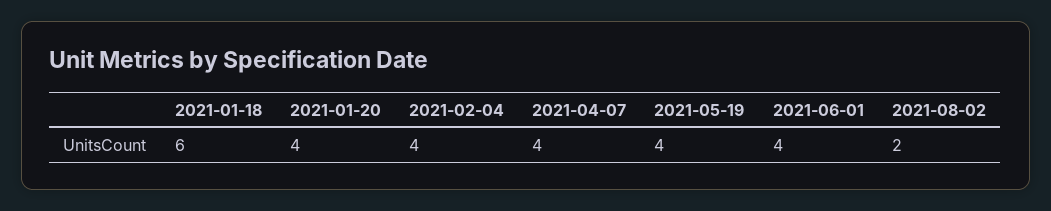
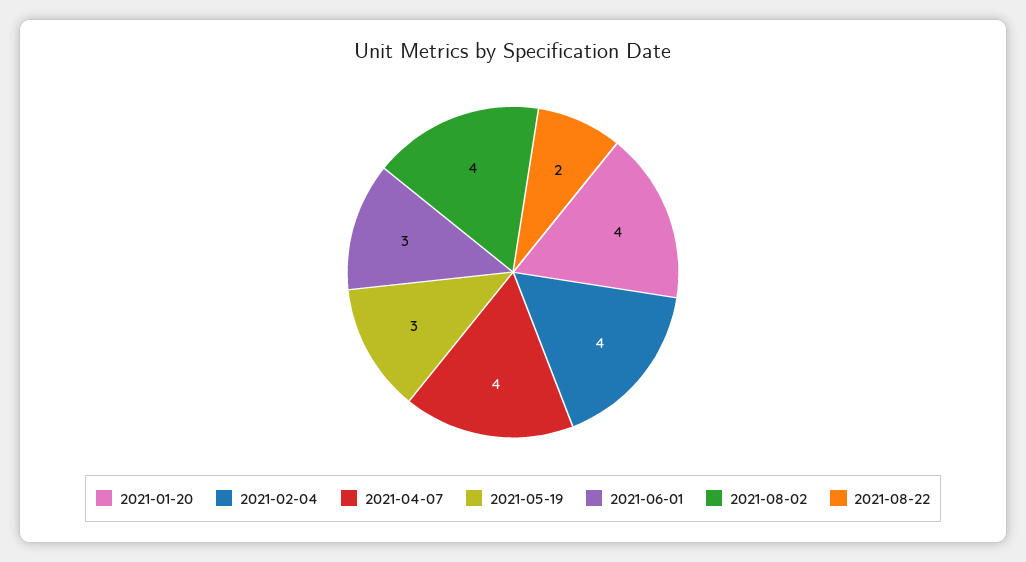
2021-01-18: 6 -> none
2021-05-19: 4 -> 3
2021-06-01: 4 -> 3
2021-08-02: 2 -> 4
2021-08-22: none -> 2

